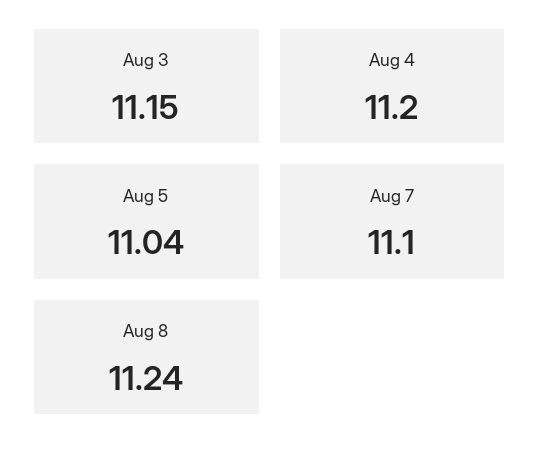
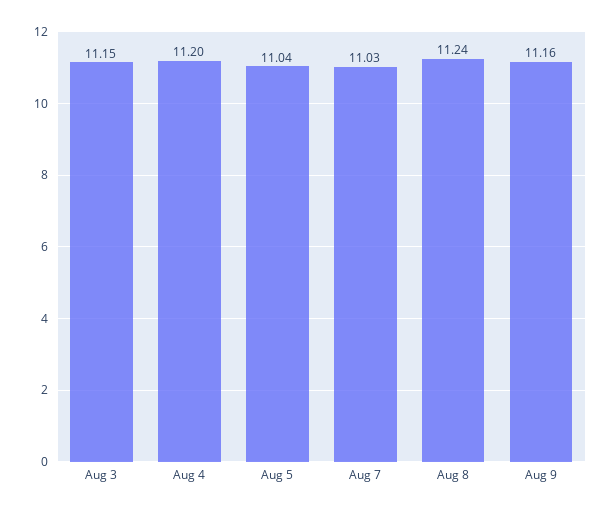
Aug 7: 11.1 -> 11.03
Aug 9: none -> 11.16

